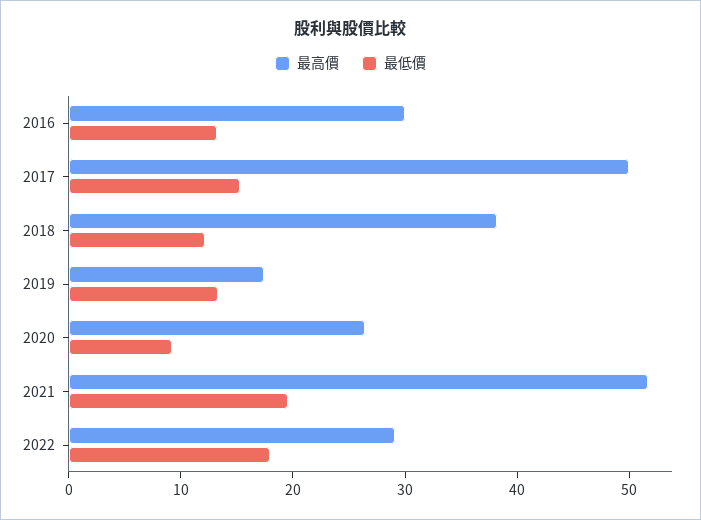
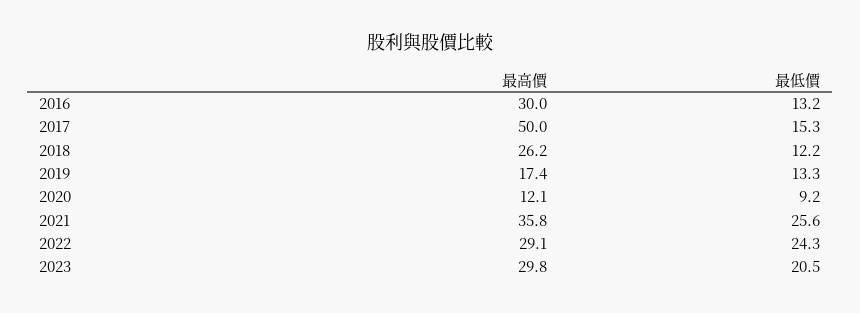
最高價, 2018: 38 -> 26.2
最高價, 2020: 26 -> 12.1
最高價, 2021: 52 -> 35.8
最低價, 2021: 20 -> 25.6
最低價, 2022: 18 -> 24.3
最高價, 2023: none -> 29.8
最低價, 2023: none -> 20.5

